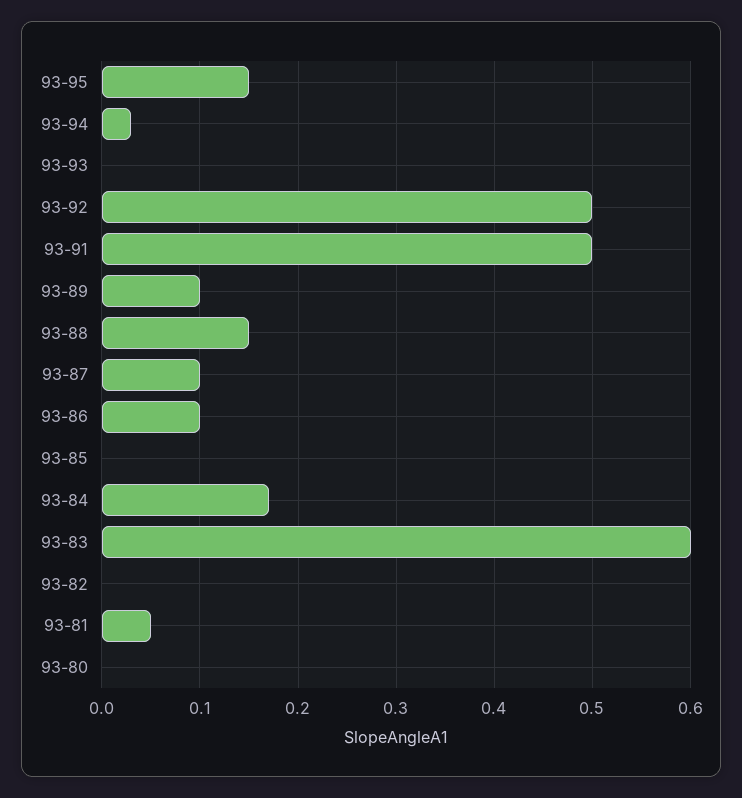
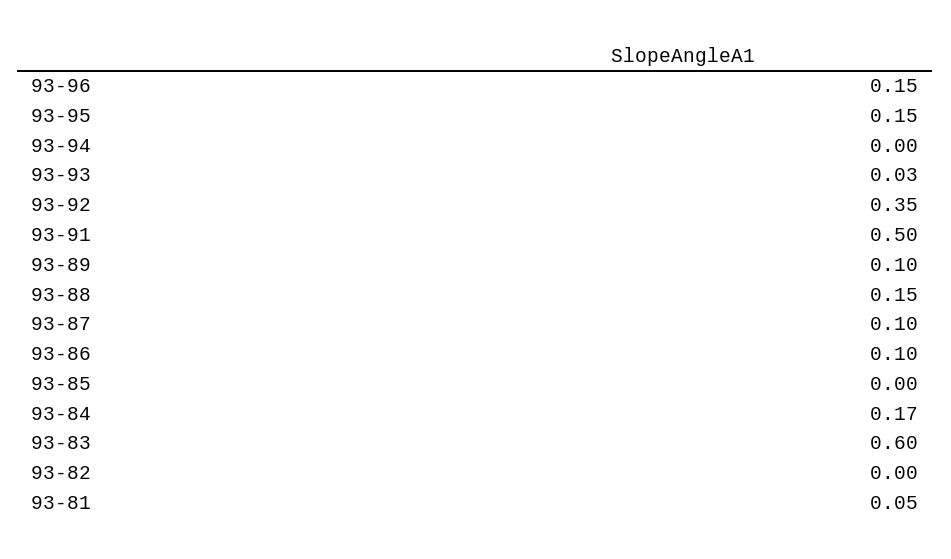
93-94: 0.03 -> 0
93-93: 0 -> 0.03
93-92: 0.5 -> 0.35
93-80: 0 -> none
93-96: none -> 0.15

